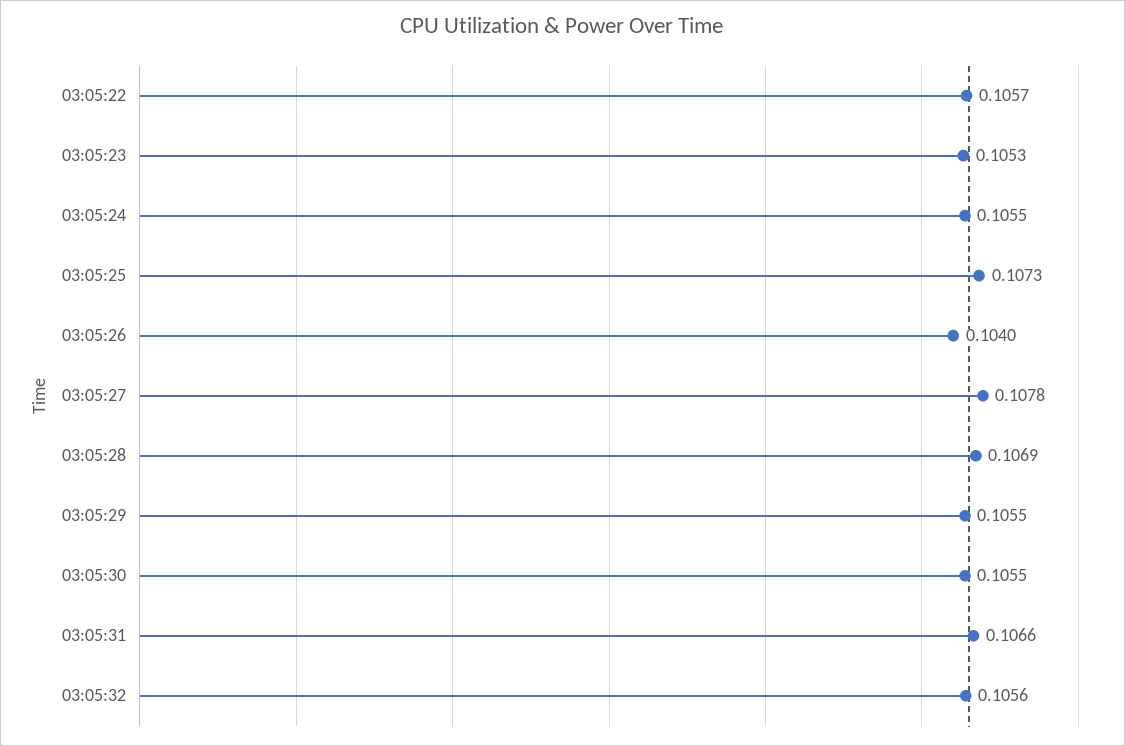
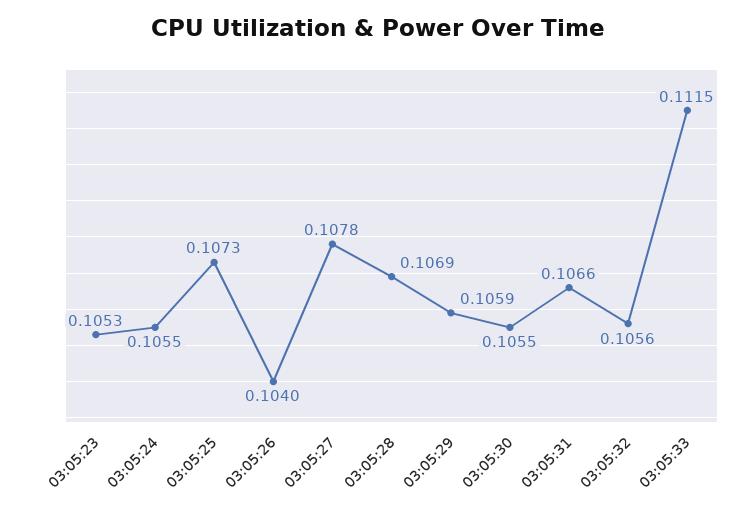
03:05:22: 0.1057 -> none
03:05:29: 0.1055 -> 0.1059
03:05:33: none -> 0.1115

